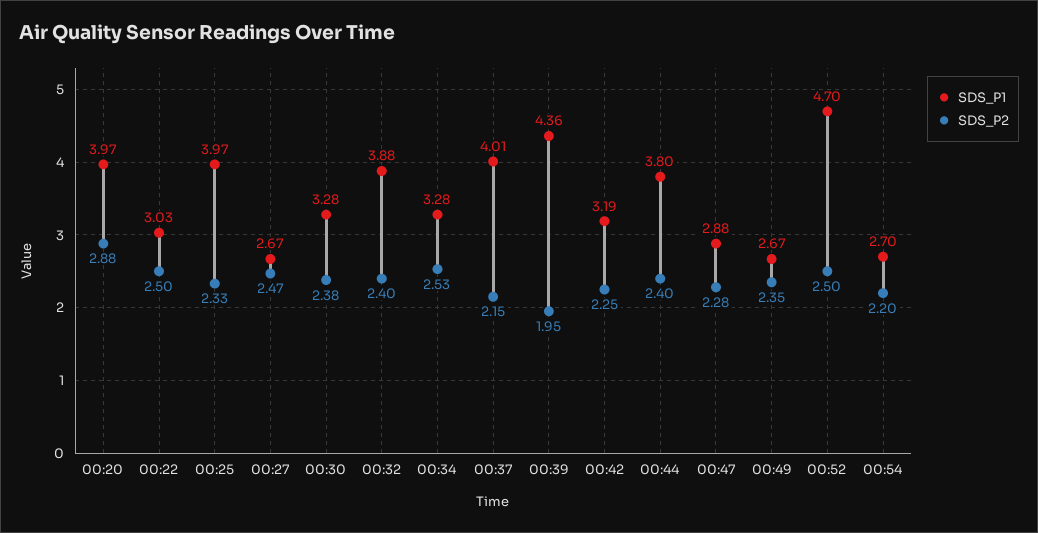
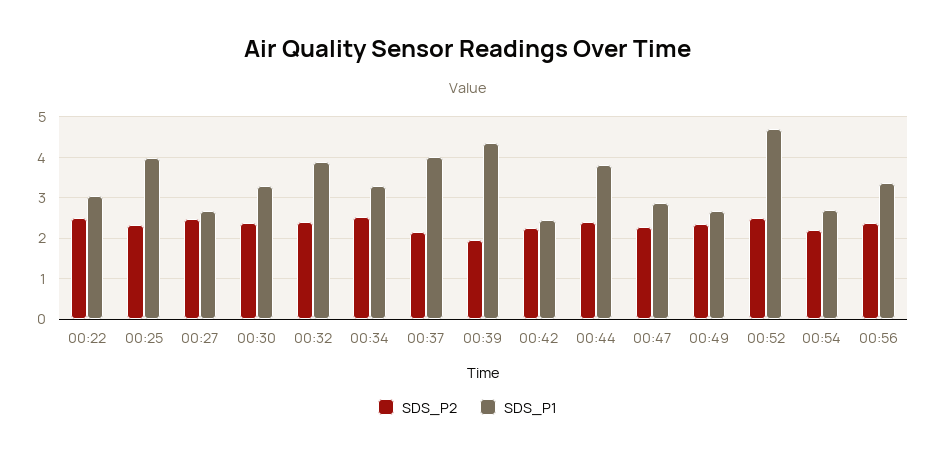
SDS_P1, 00:20: 3.97 -> none
SDS_P2, 00:20: 2.88 -> none
SDS_P1, 00:42: 3.19 -> 2.4
SDS_P2, 00:56: none -> 2.4
SDS_P1, 00:56: none -> 3.4

